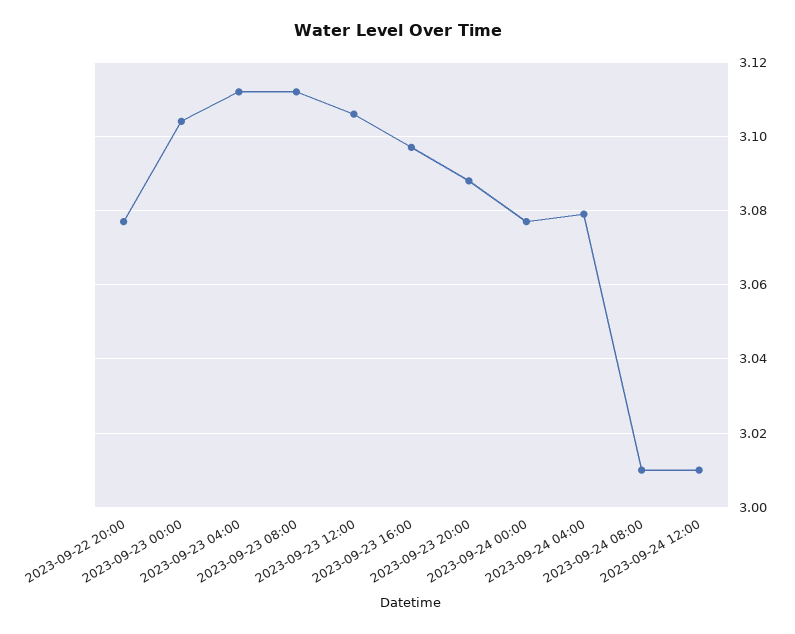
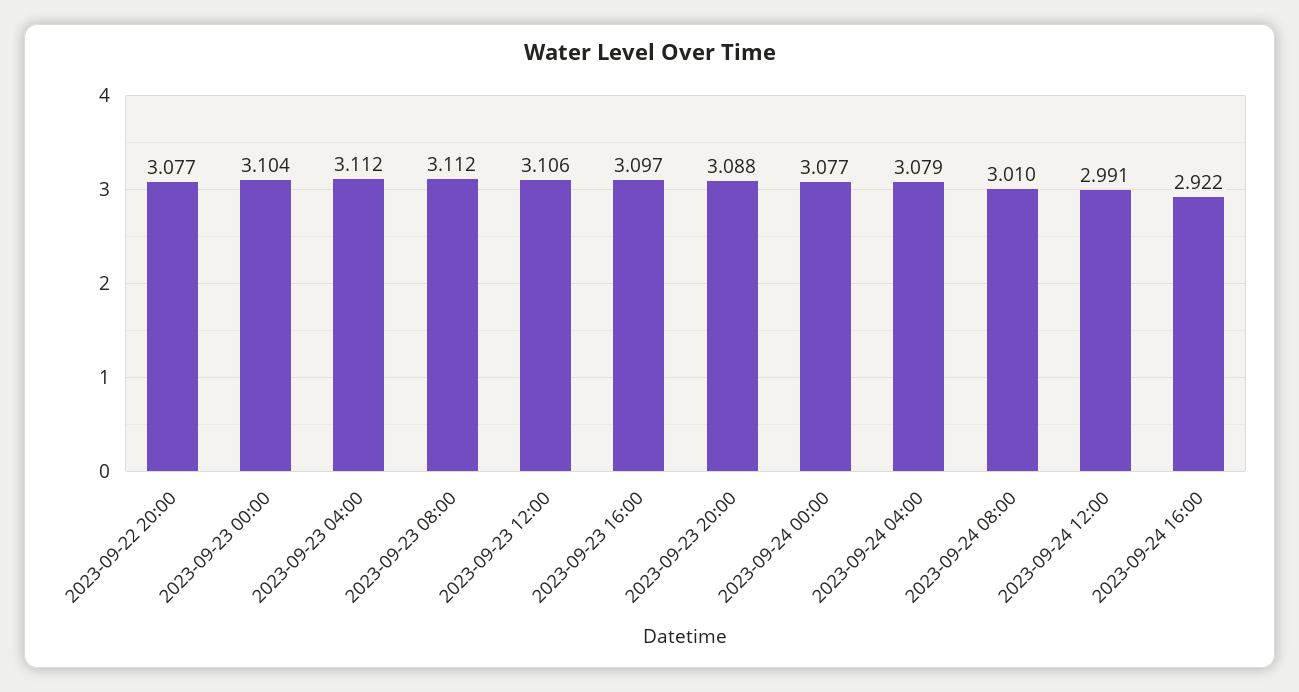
2023-09-24 12:00: 3.01 -> 2.991
2023-09-24 16:00: none -> 2.922

